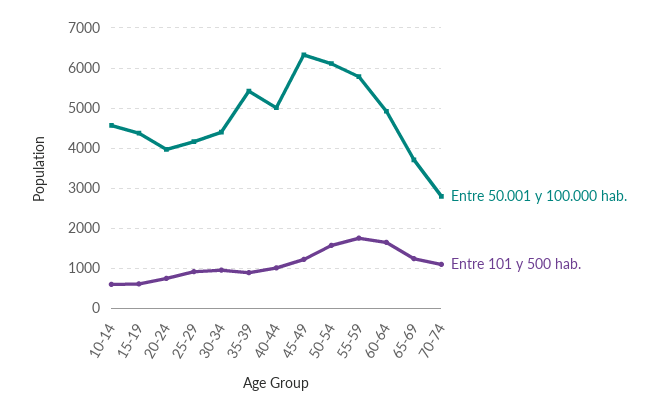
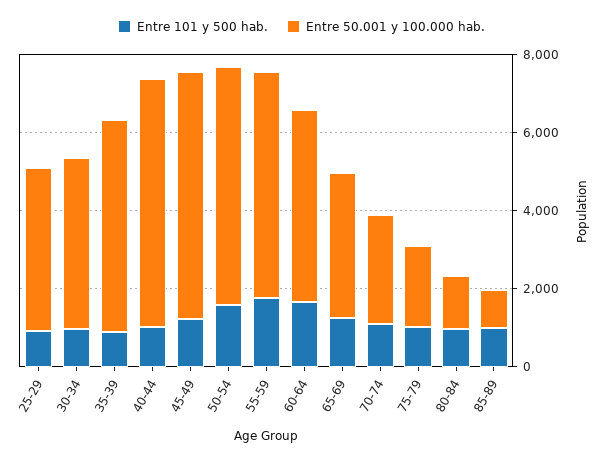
Entre 50.001 y 100.000 hab., 10-14: 4600 -> none
Entre 101 y 500 hab., 10-14: 600 -> none
Entre 50.001 y 100.000 hab., 15-19: 4400 -> none
Entre 101 y 500 hab., 15-19: 600 -> none
Entre 50.001 y 100.000 hab., 20-24: 4000 -> none
Entre 101 y 500 hab., 20-24: 800 -> none
Entre 50.001 y 100.000 hab., 40-44: 5000 -> 6500
Entre 101 y 500 hab., 75-79: none -> 1000
Entre 50.001 y 100.000 hab., 75-79: none -> 2000
Entre 101 y 500 hab., 80-84: none -> 1000
Entre 50.001 y 100.000 hab., 80-84: none -> 1500
Entre 101 y 500 hab., 85-89: none -> 1000
Entre 50.001 y 100.000 hab., 85-89: none -> 1000

